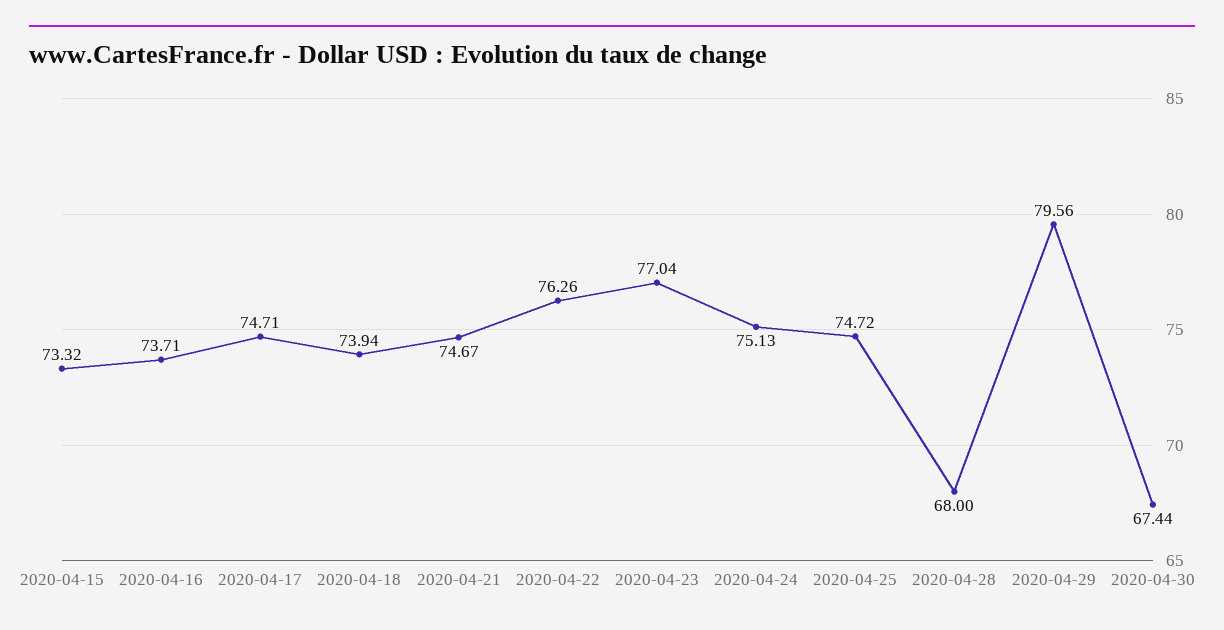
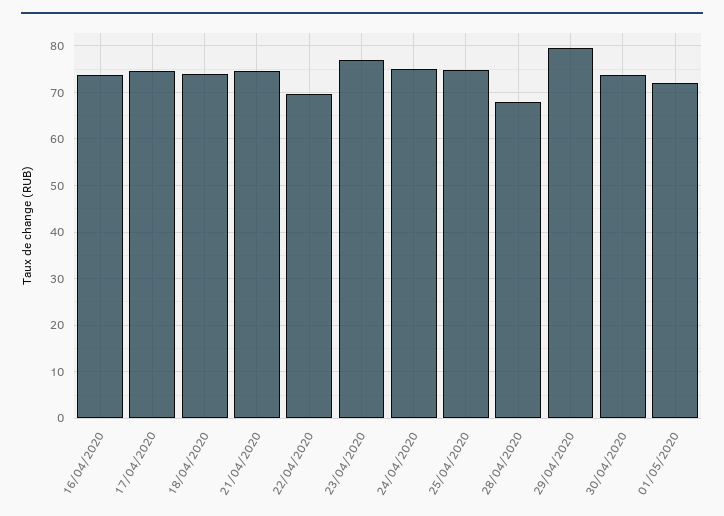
2020-04-15: 73.32 -> none
2020-04-22: 76.26 -> 70
2020-04-30: 67.44 -> 74
01/05/2020: none -> 72

